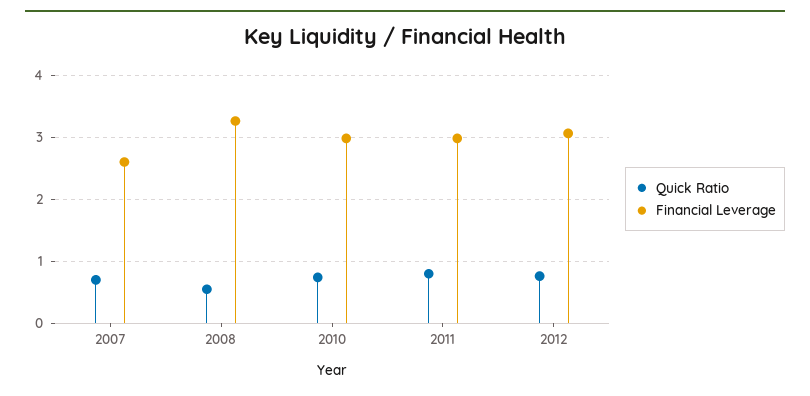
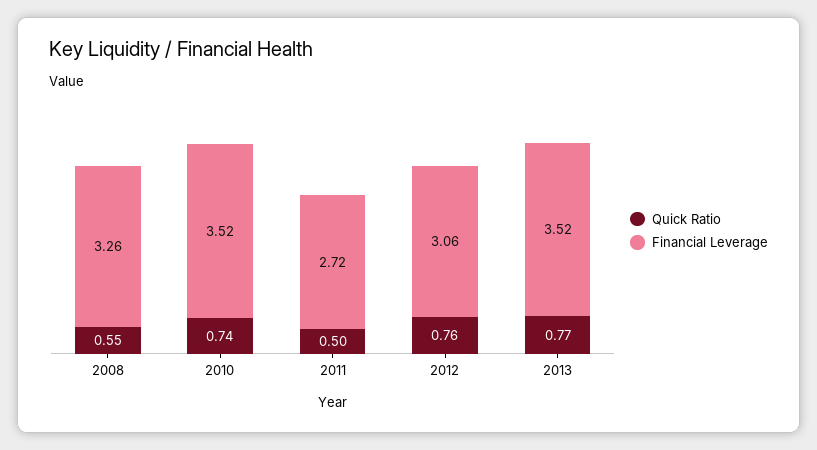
Quick Ratio, 2007: 0.7 -> none
Financial Leverage, 2007: 2.6 -> none
Financial Leverage, 2010: 3 -> 3.52
Quick Ratio, 2011: 0.8 -> 0.5
Financial Leverage, 2011: 3 -> 2.72
Quick Ratio, 2013: none -> 0.77
Financial Leverage, 2013: none -> 3.52

